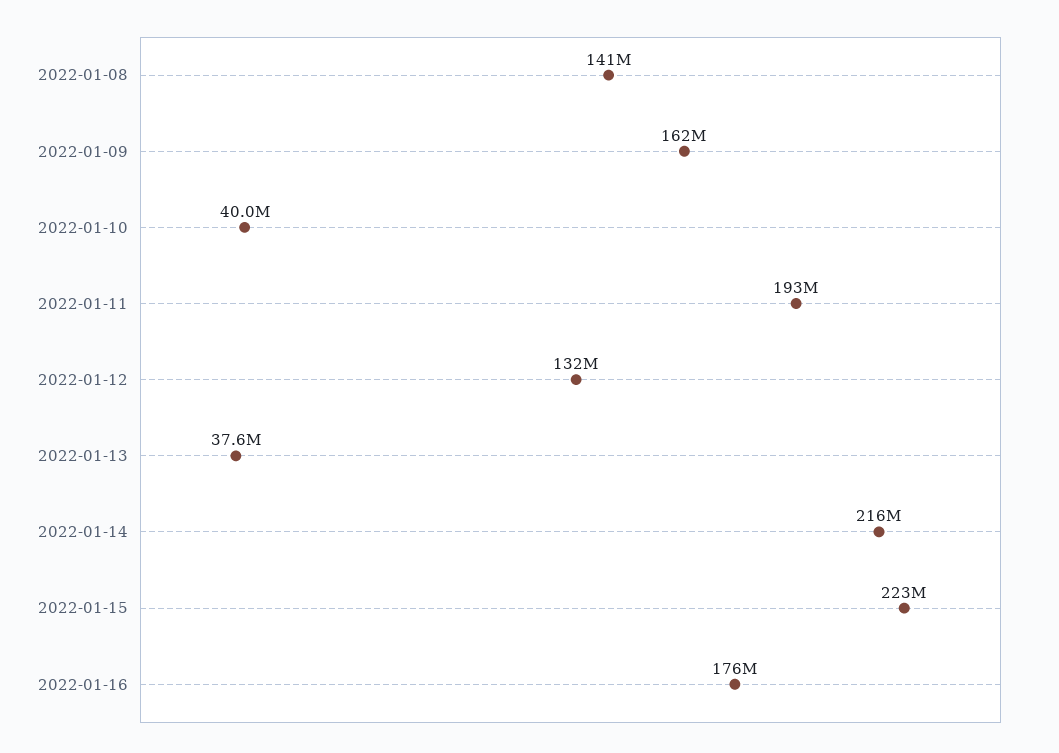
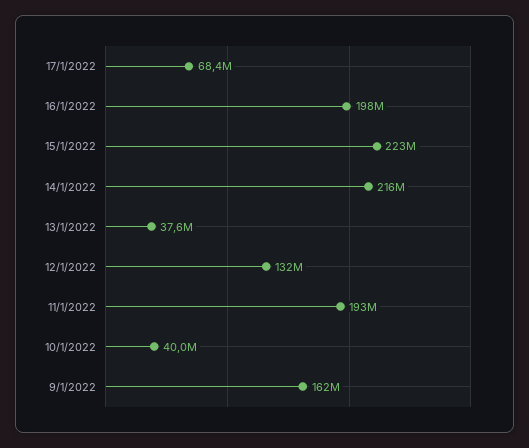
2022-01-08: 141000000 -> none
2022-01-16: 176000000 -> 198000000
17/1/2022: none -> 68400000

